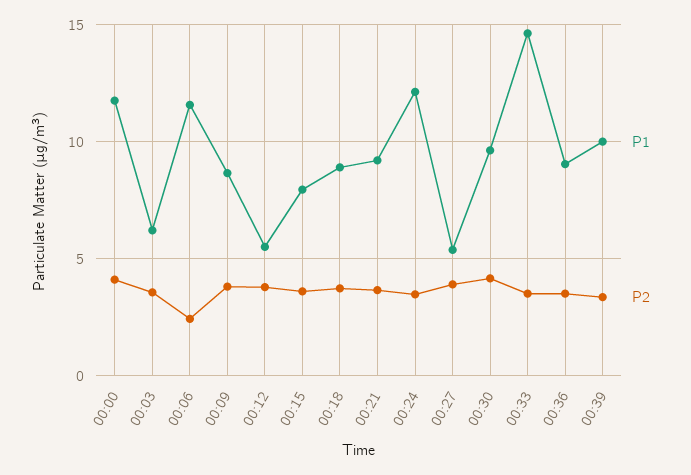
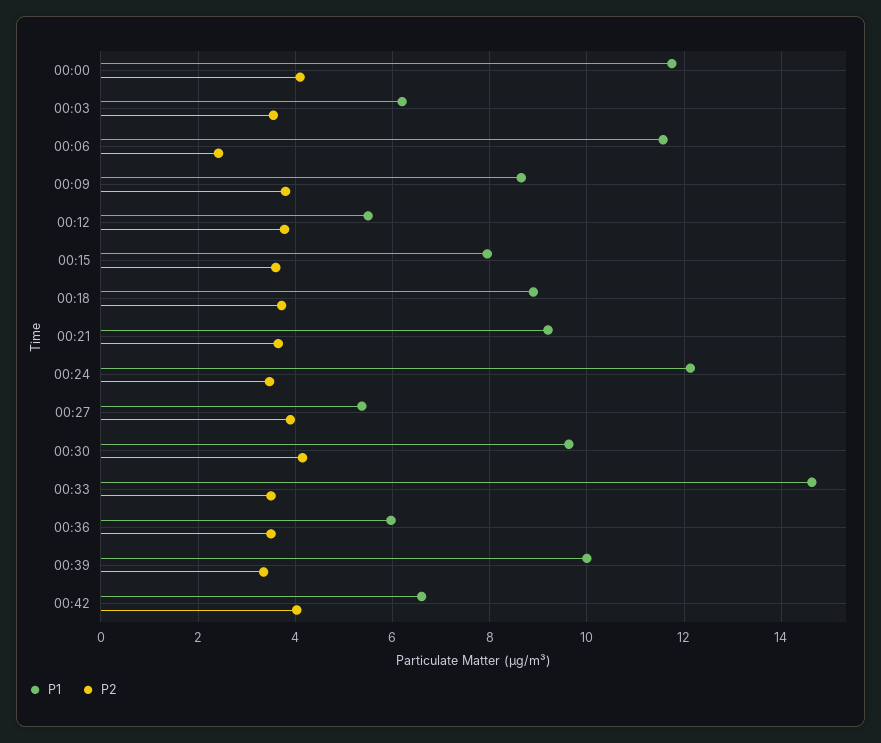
P1, 00:36: 9 -> 6
P1, 00:42: none -> 6.6
P2, 00:42: none -> 4

